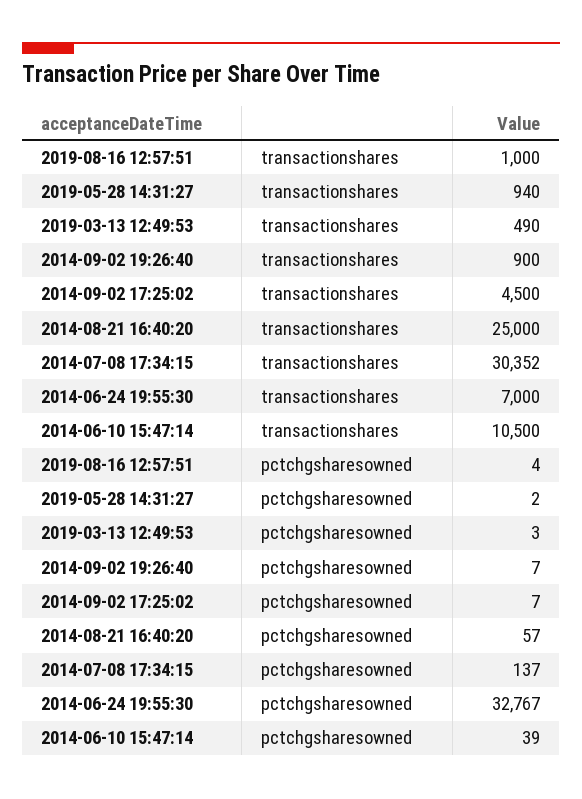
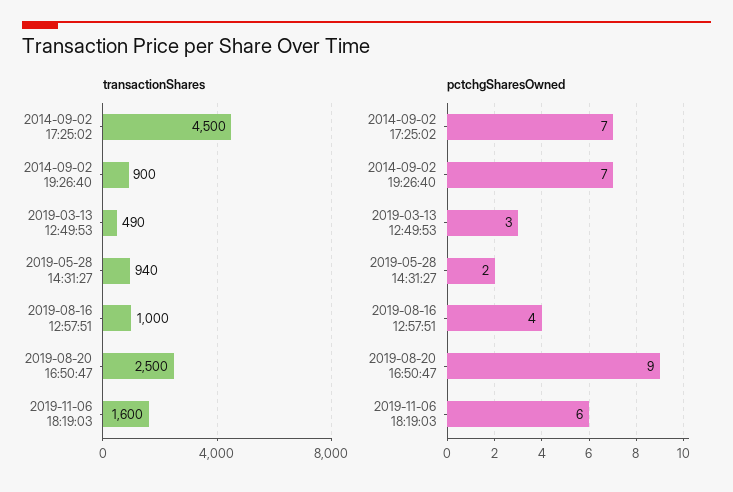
transactionshares, 2014-08-21 16:40:20: 25000 -> none
transactionshares, 2014-07-08 17:34:15: 30352 -> none
transactionshares, 2014-06-24 19:55:30: 7000 -> none
transactionshares, 2014-06-10 15:47:14: 10500 -> none
pctchgsharesowned, 2014-08-21 16:40:20: 57 -> none
pctchgsharesowned, 2014-07-08 17:34:15: 137 -> none
pctchgsharesowned, 2014-06-24 19:55:30: 32767 -> none
pctchgsharesowned, 2014-06-10 15:47:14: 39 -> none
transactionshares, 2019-08-20 16:50:47: none -> 2500
transactionshares, 2019-11-06 18:19:03: none -> 1600
pctchgsharesowned, 2019-08-20 16:50:47: none -> 9
pctchgsharesowned, 2019-11-06 18:19:03: none -> 6

